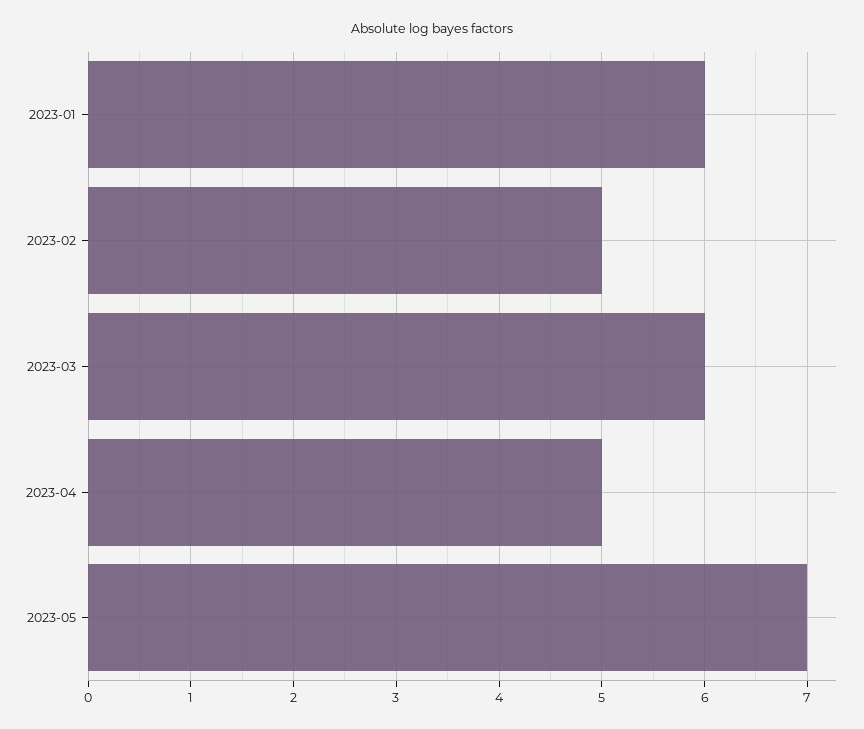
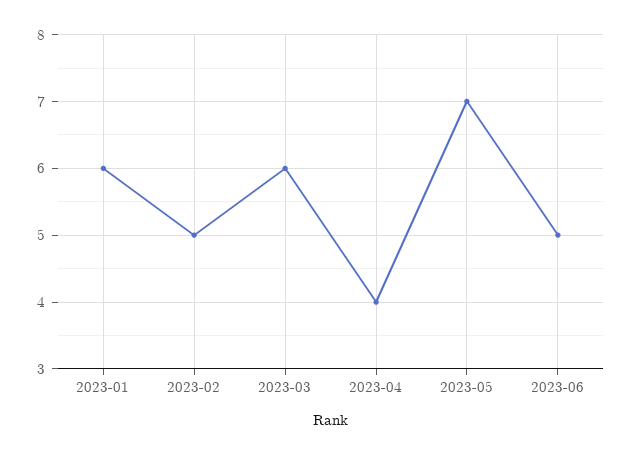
2023-04: 5 -> 4
2023-06: none -> 5

